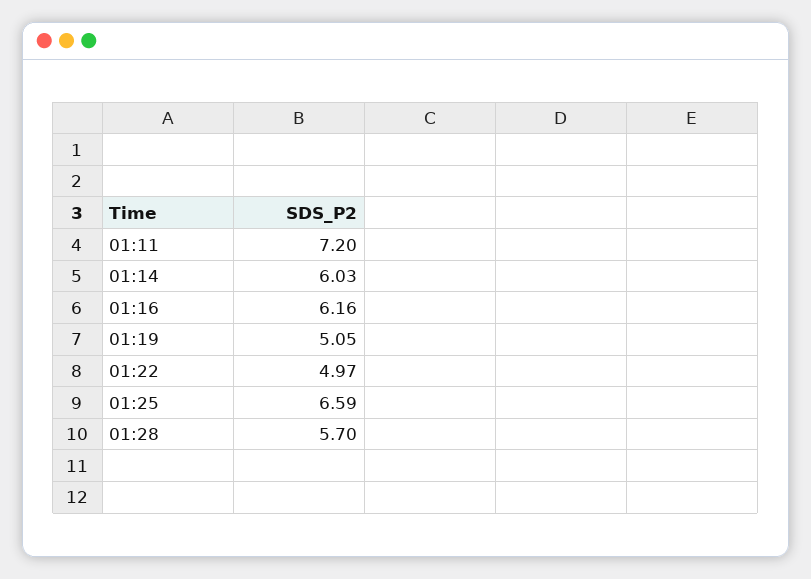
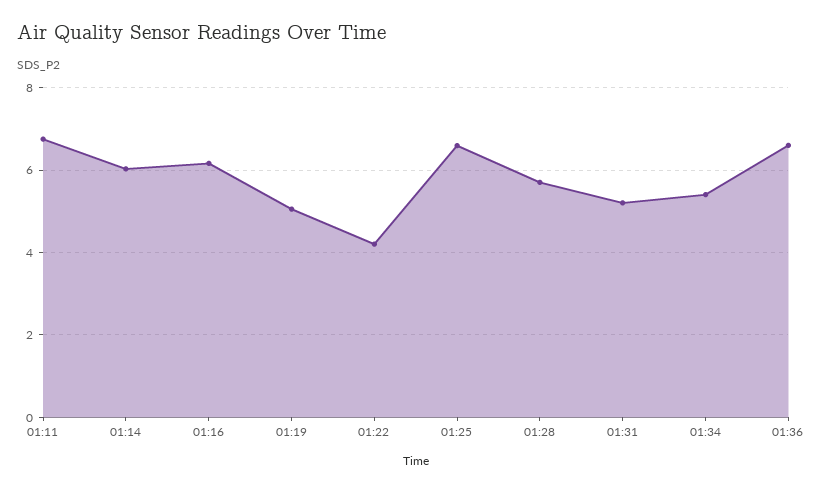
01:11: 7.2 -> 6.8
01:22: 4.97 -> 4.2
01:31: none -> 5.2
01:34: none -> 5.4
01:36: none -> 6.6

